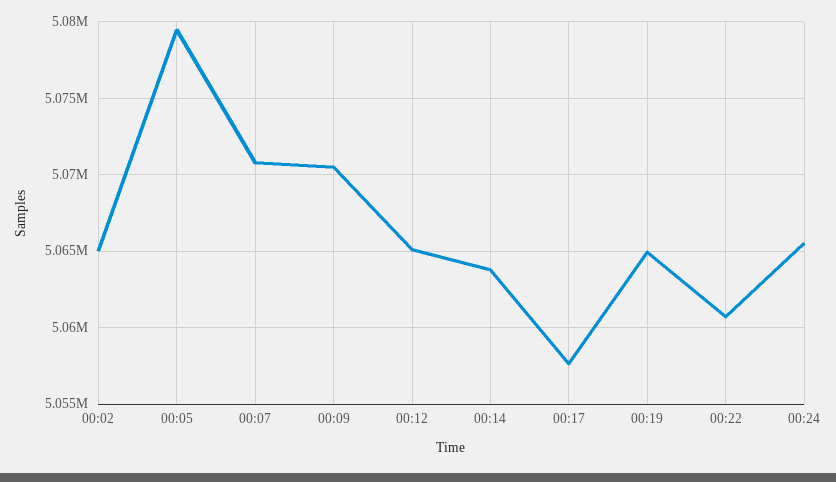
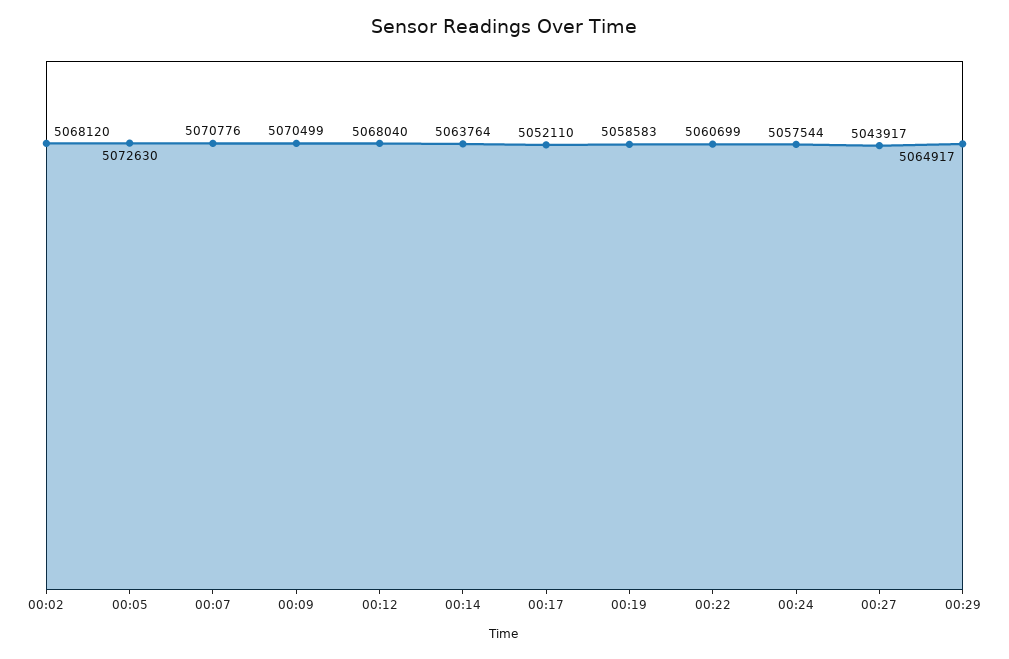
00:02: 5065000 -> 5068120
00:05: 5079500 -> 5072630
00:12: 5065000 -> 5068040
00:17: 5057500 -> 5052110
00:19: 5065000 -> 5058583
00:24: 5065500 -> 5057544
00:27: none -> 5043917
00:29: none -> 5064917

